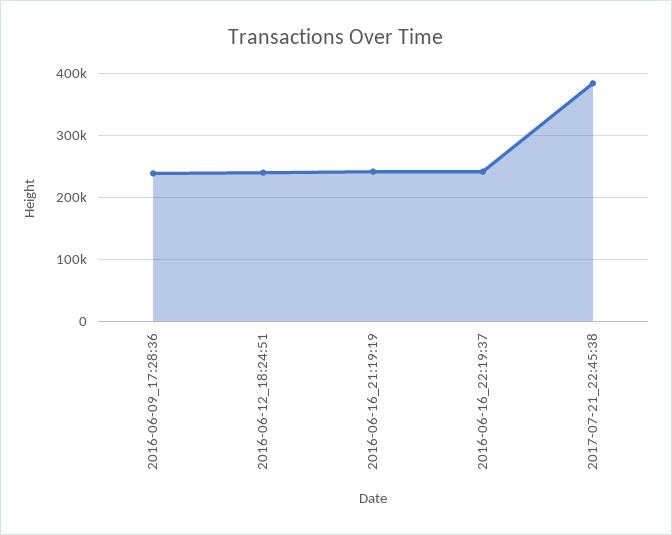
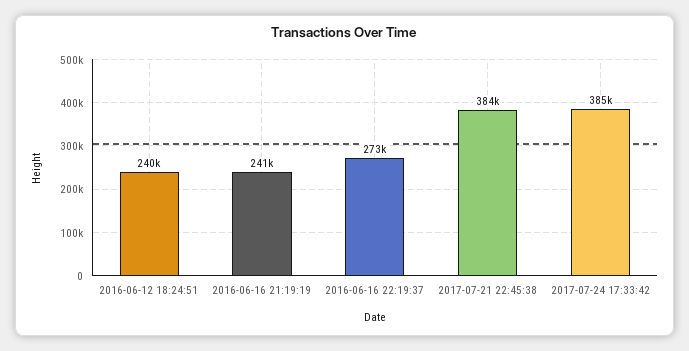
2016-06-09_17:28:36: 240000 -> none
2016-06-16_22:19:37: 240000 -> 273000
2017-07-24 17:33:42: none -> 385000

